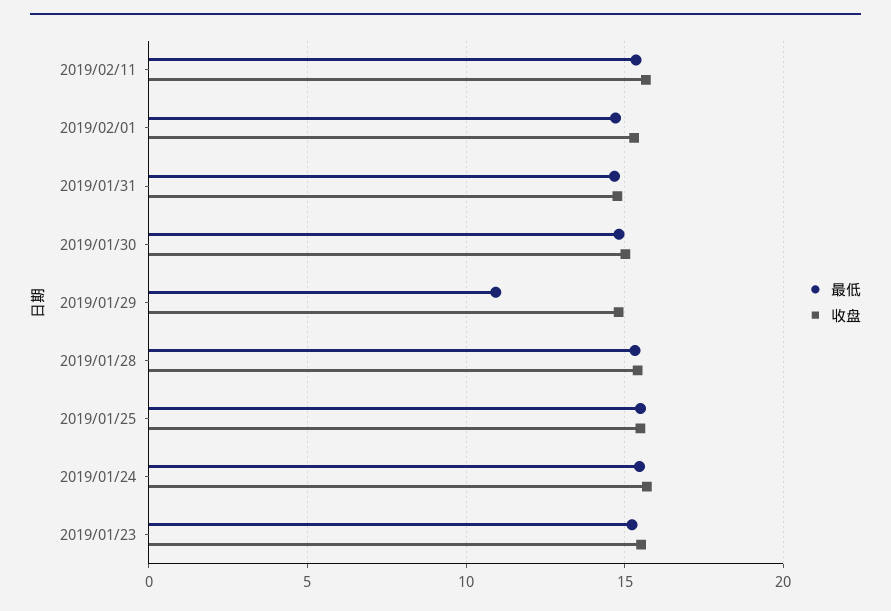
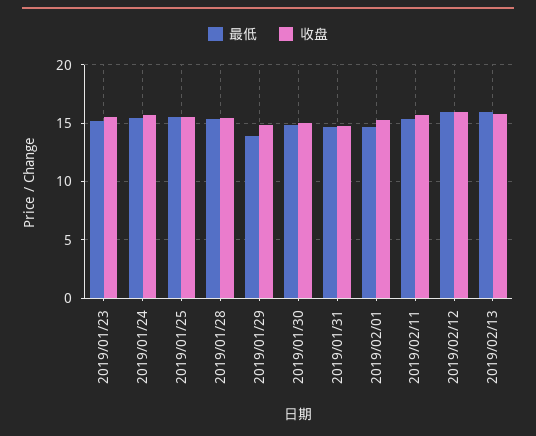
最低, 2019/01/29: 11 -> 14
最低, 2019/02/12: none -> 16
收盘, 2019/02/12: none -> 16
最低, 2019/02/13: none -> 16
收盘, 2019/02/13: none -> 16

